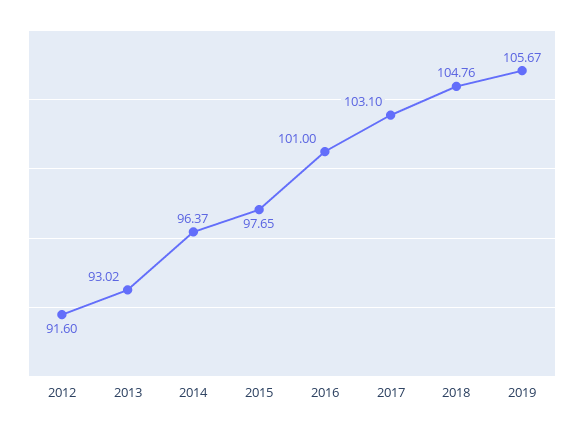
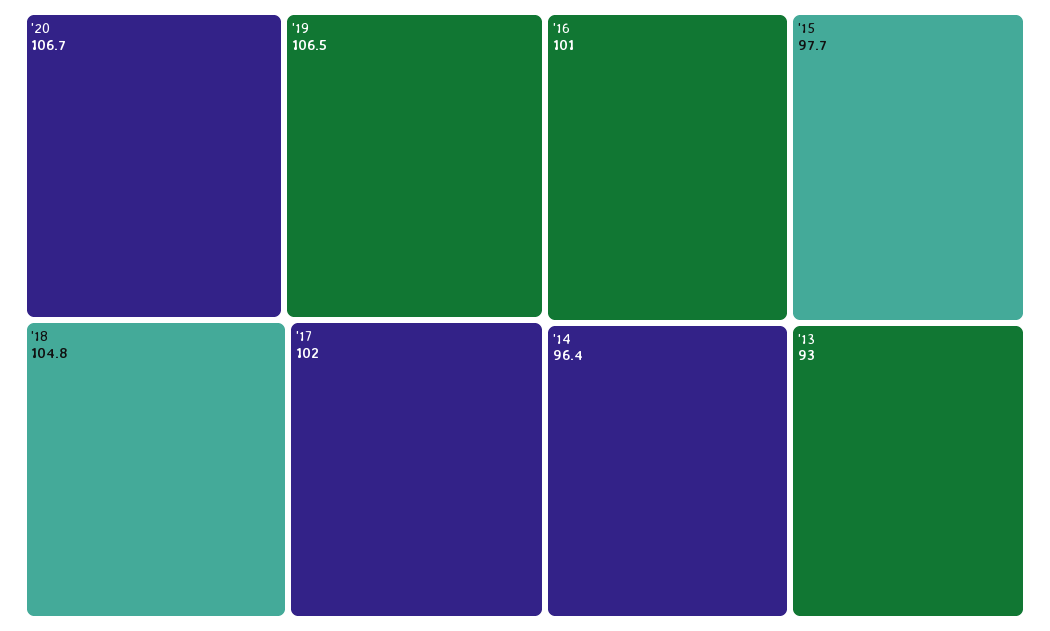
2012: 91.6 -> none
2017: 103.1 -> 102
2019: 105.67 -> 106.5
'20: none -> 106.7

